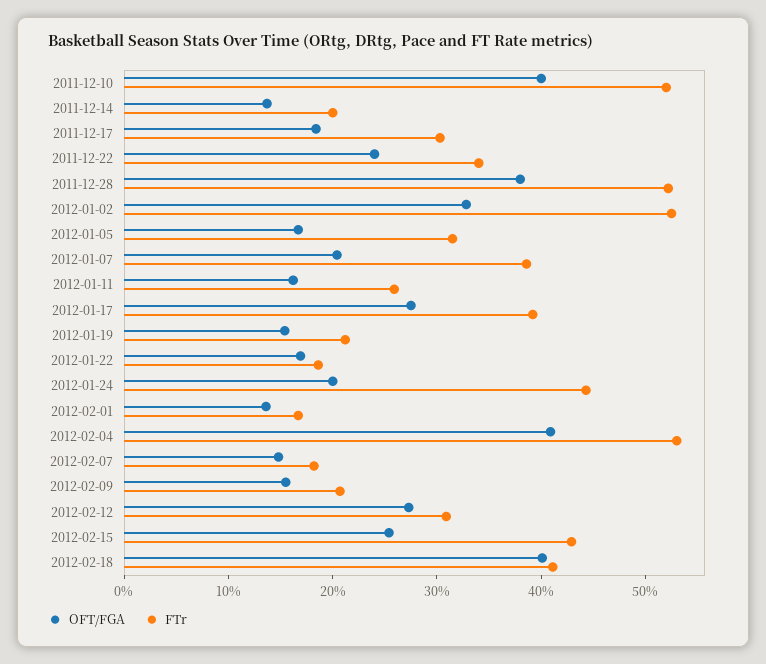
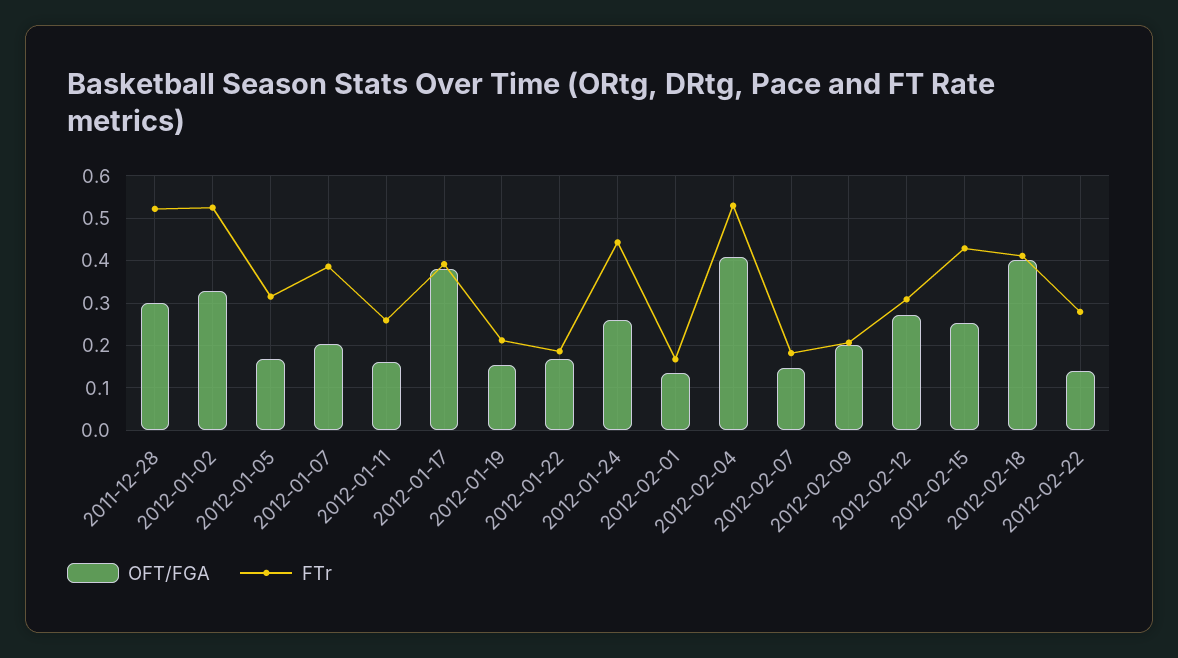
OFT/FGA, 2011-12-10: 0.4 -> none
FTr, 2011-12-10: 0.52 -> none
OFT/FGA, 2011-12-14: 0.14 -> none
FTr, 2011-12-14: 0.2 -> none
OFT/FGA, 2011-12-17: 0.18 -> none
FTr, 2011-12-17: 0.3 -> none
OFT/FGA, 2011-12-22: 0.24 -> none
FTr, 2011-12-22: 0.34 -> none
OFT/FGA, 2011-12-28: 0.38 -> 0.3
OFT/FGA, 2012-01-17: 0.28 -> 0.38
OFT/FGA, 2012-01-24: 0.2 -> 0.26
OFT/FGA, 2012-02-09: 0.16 -> 0.2
OFT/FGA, 2012-02-22: none -> 0.14
FTr, 2012-02-22: none -> 0.28

